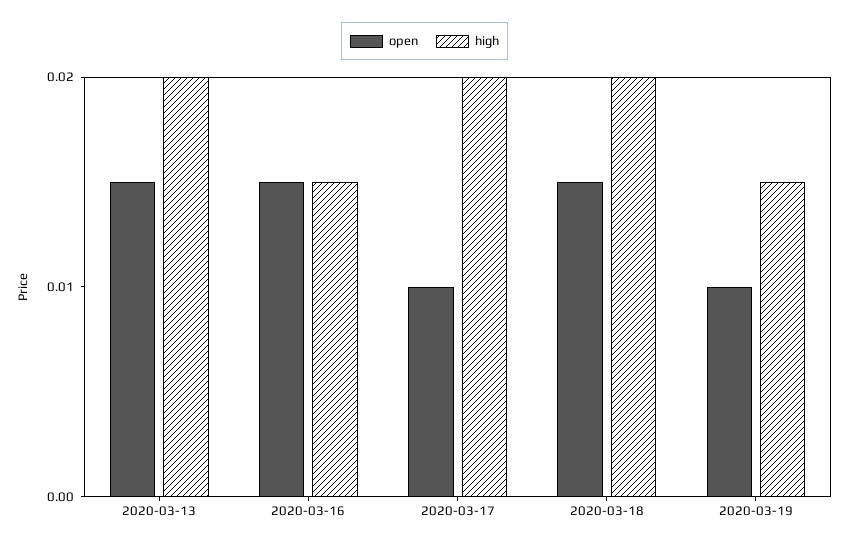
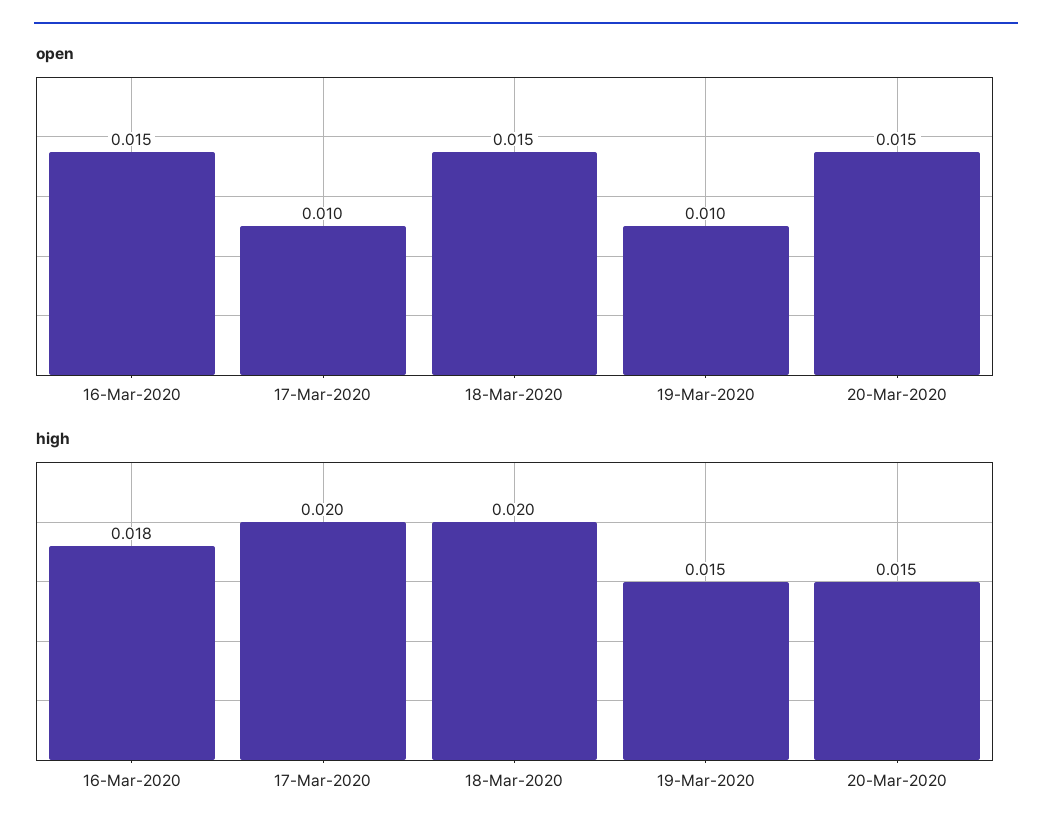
open, 2020-03-13: 0.015 -> none
high, 2020-03-13: 0.02 -> none
high, 2020-03-16: 0.015 -> 0.018
open, 20-Mar-2020: none -> 0.015
high, 20-Mar-2020: none -> 0.015

